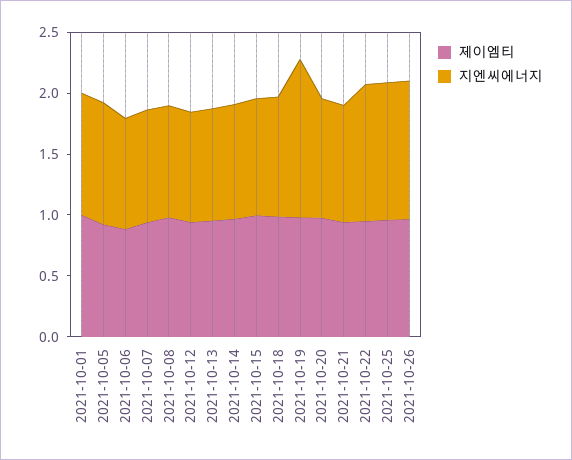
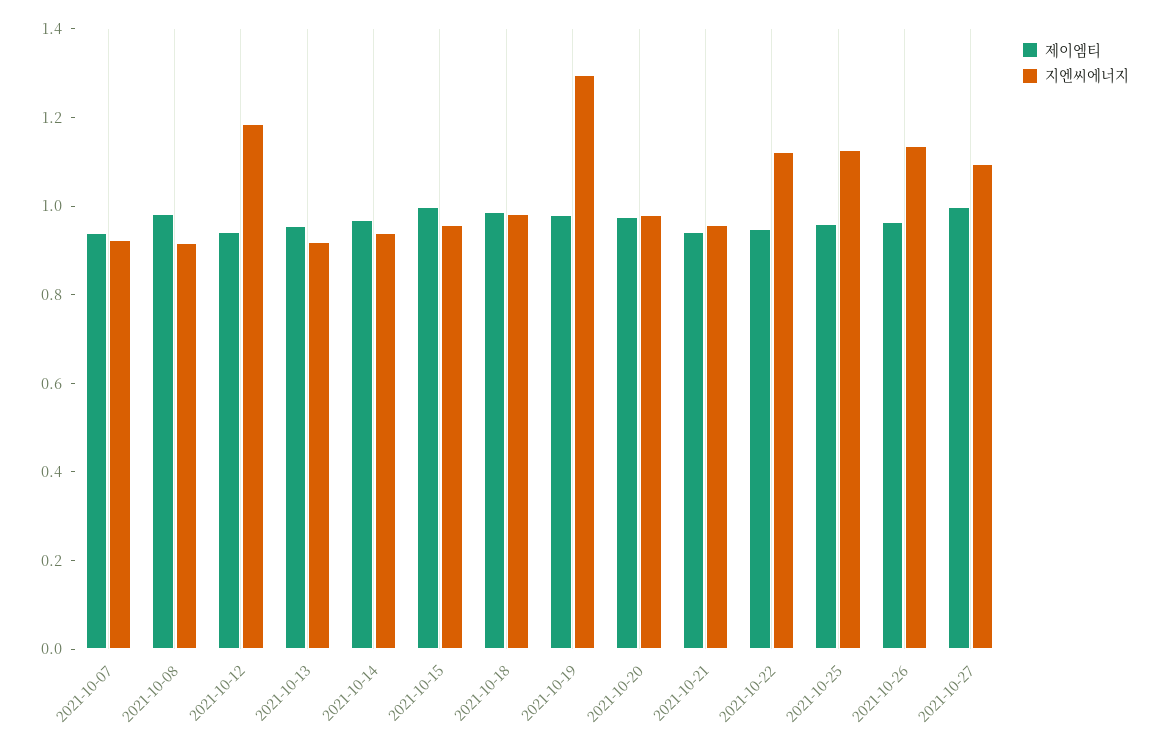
제이엠티, 2021-10-01: 1 -> none
지엔씨에너지, 2021-10-01: 1 -> none
제이엠티, 2021-10-05: 0.9 -> none
지엔씨에너지, 2021-10-05: 1 -> none
제이엠티, 2021-10-06: 0.9 -> none
지엔씨에너지, 2021-10-06: 0.9 -> none
지엔씨에너지, 2021-10-12: 0.9 -> 1.2
제이엠티, 2021-10-27: none -> 1
지엔씨에너지, 2021-10-27: none -> 1.1

